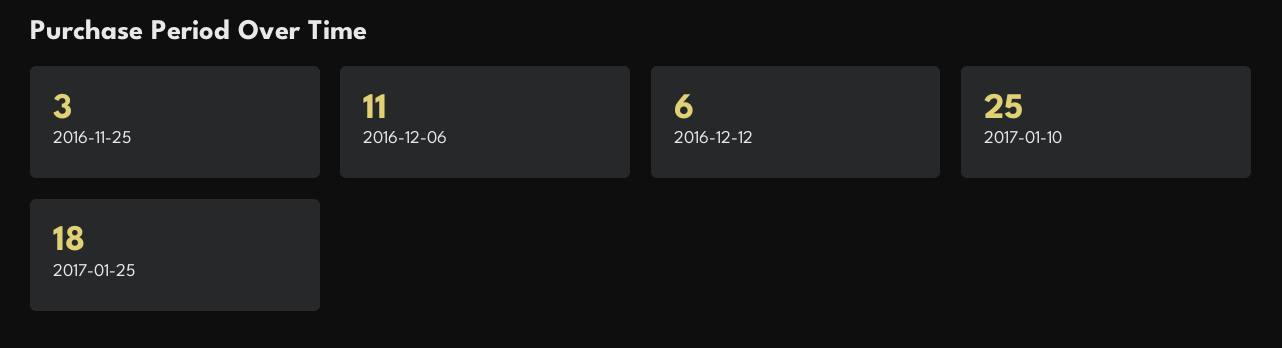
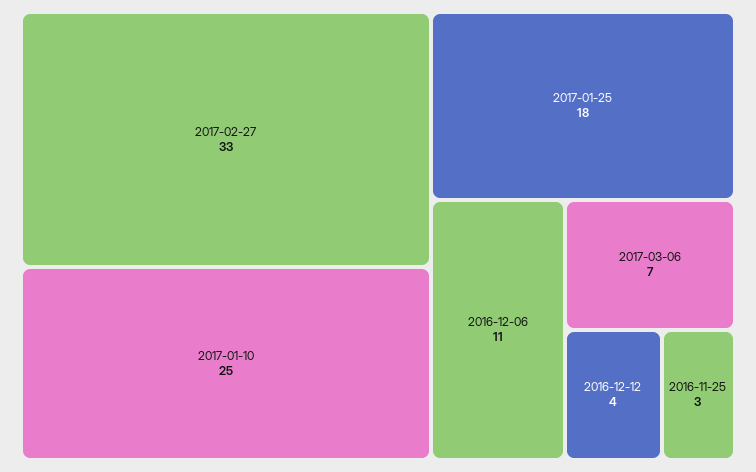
2016-12-12: 6 -> 4
2017-02-27: none -> 33
2017-03-06: none -> 7

